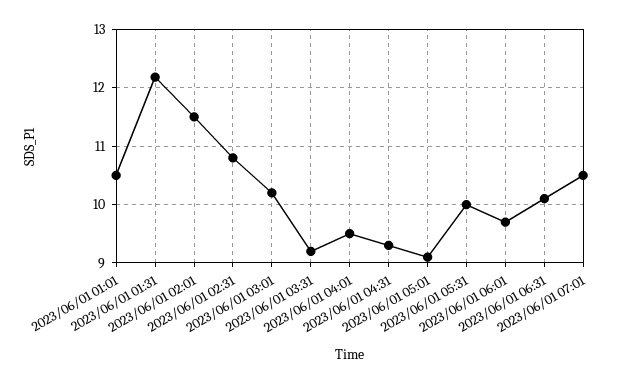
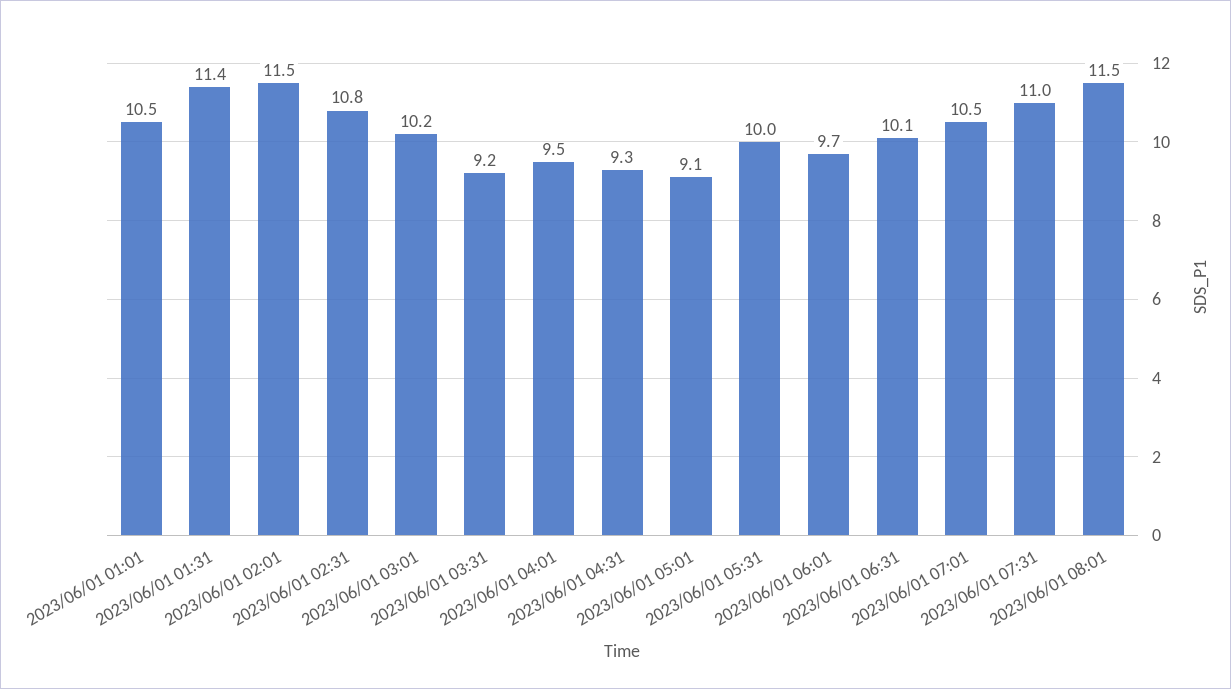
2023/06/01 01:31: 12.2 -> 11.4
2023/06/01 07:31: none -> 11
2023/06/01 08:01: none -> 11.5

